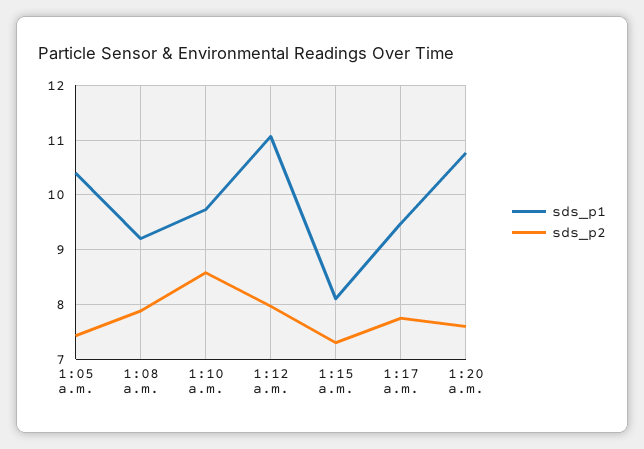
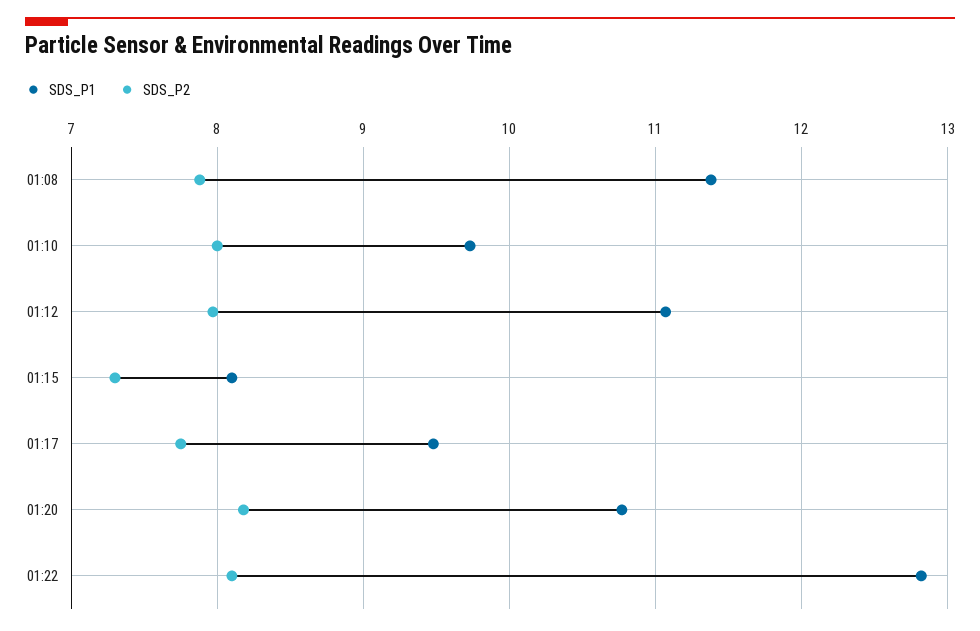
sds_p1, 1:05 a.m.: 10.4 -> none
sds_p2, 1:05 a.m.: 7.4 -> none
sds_p1, 1:08 a.m.: 9.2 -> 11.4
sds_p2, 1:10 a.m.: 8.6 -> 8
sds_p2, 1:20 a.m.: 7.6 -> 8.2
sds_p1, 01:22: none -> 12.8
sds_p2, 01:22: none -> 8.1

